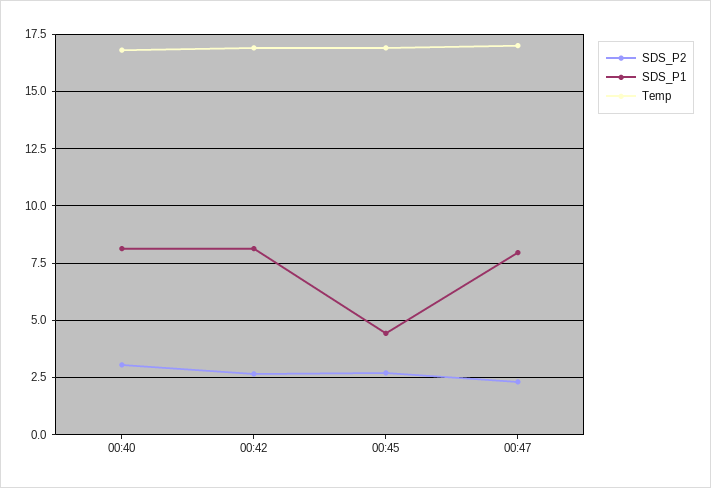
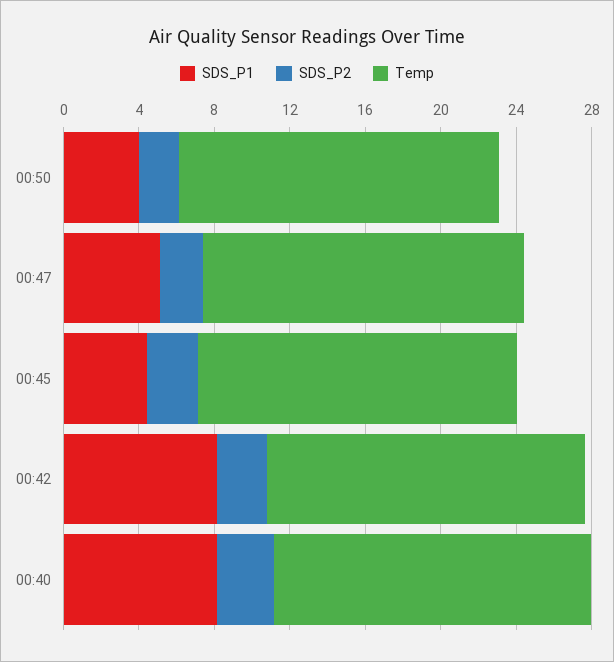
SDS_P1, 00:47: 8 -> 5
SDS_P1, 00:50: none -> 4
SDS_P2, 00:50: none -> 2
Temp, 00:50: none -> 17

